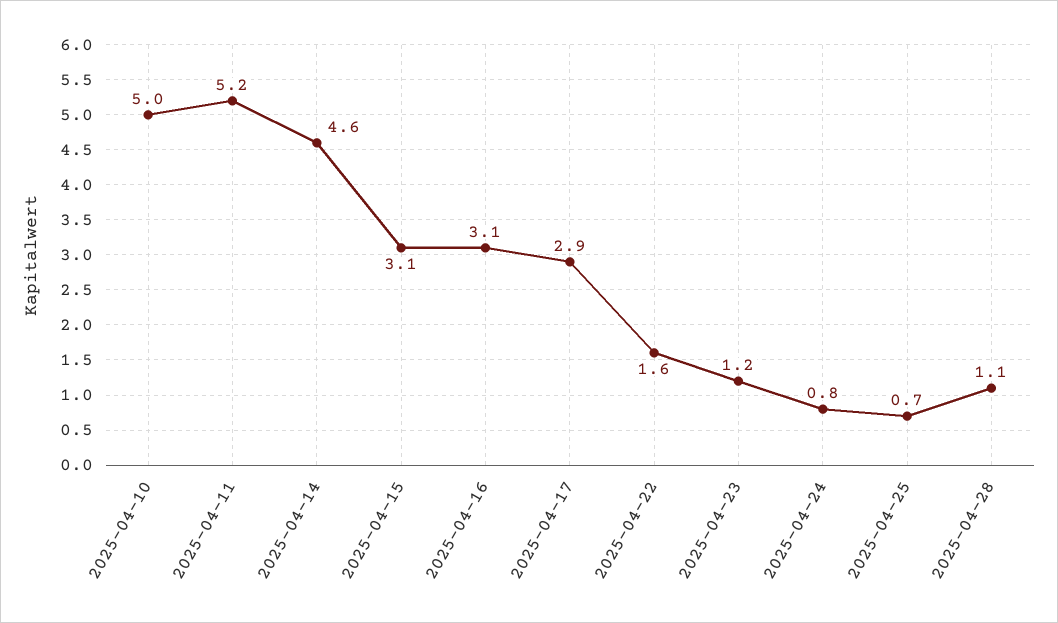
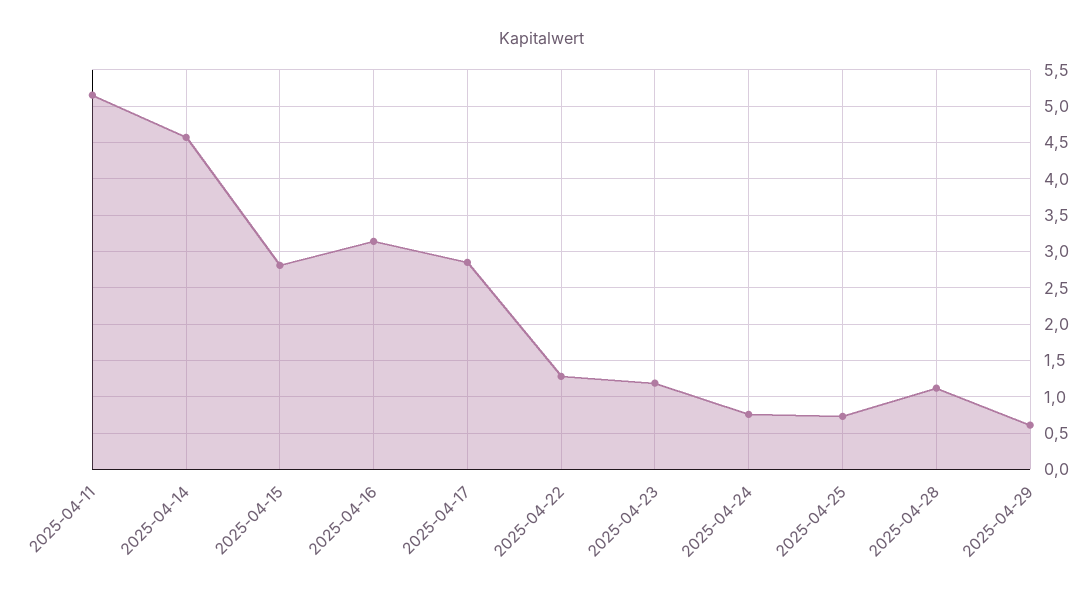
2025-04-10: 5 -> none
2025-04-15: 3.1 -> 2.8
2025-04-22: 1.6 -> 1.3
2025-04-29: none -> 0.6

